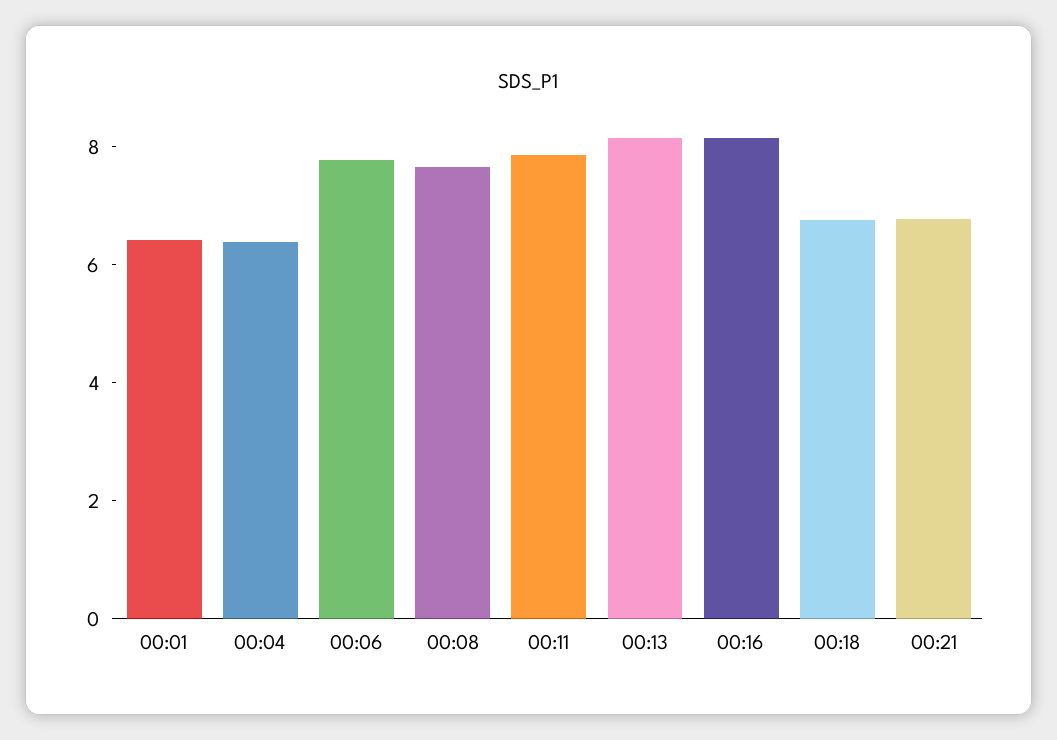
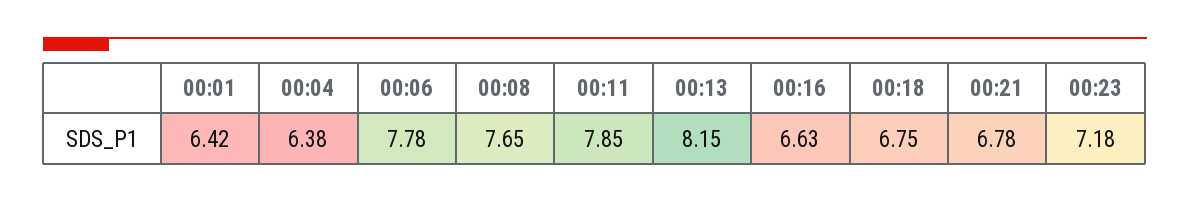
00:16: 8 -> 6.63
00:23: none -> 7.18

